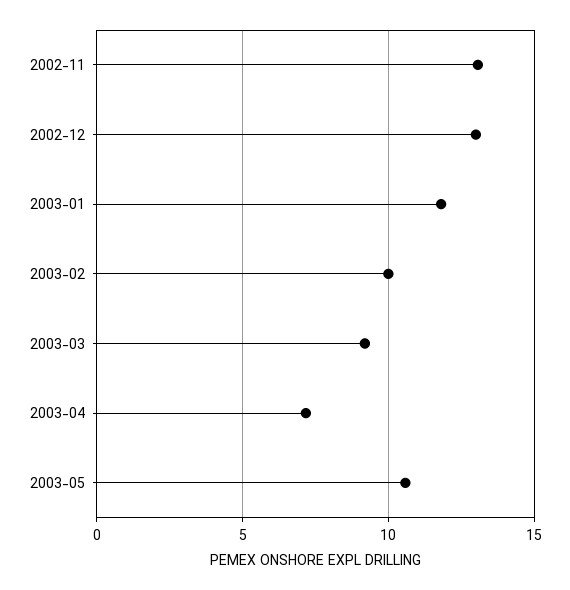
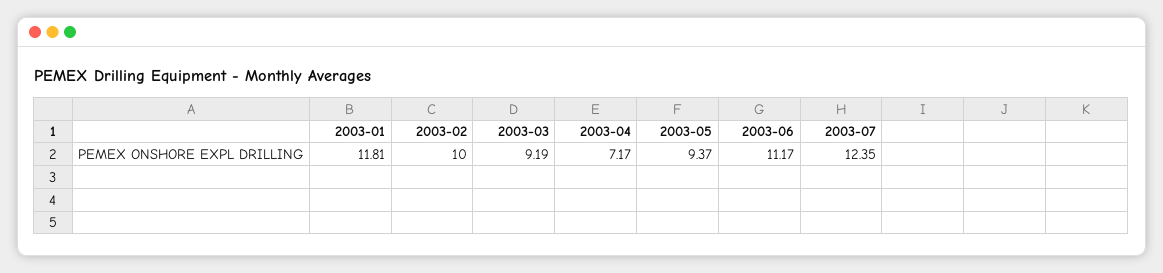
2002-11: 13 -> none
2002-12: 13 -> none
2003-05: 10.5 -> 9.37
2003-06: none -> 11.17
2003-07: none -> 12.35

